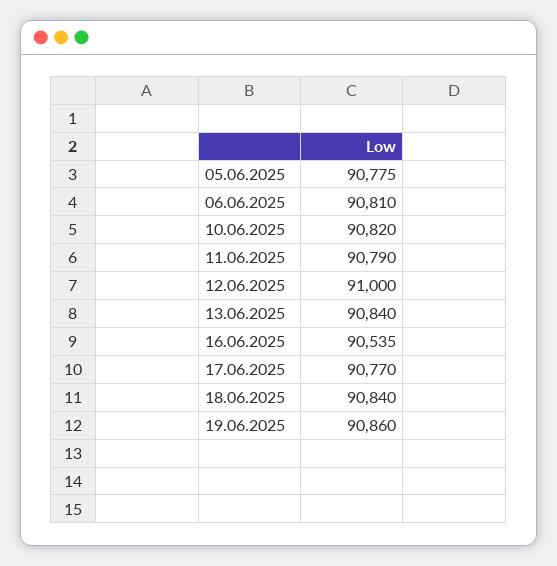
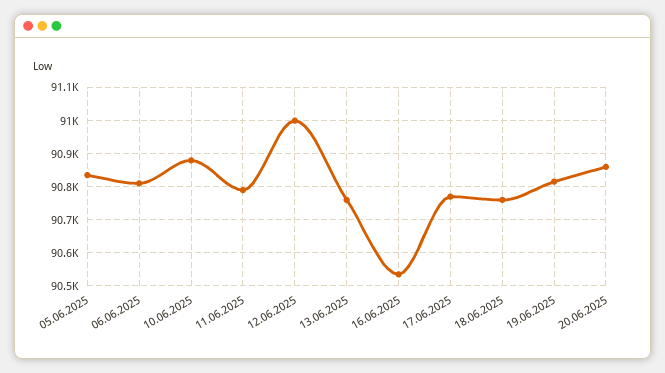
05.06.2025: 90775 -> 90840
10.06.2025: 90820 -> 90880
13.06.2025: 90840 -> 90760
18.06.2025: 90840 -> 90760
19.06.2025: 90860 -> 90820
20.06.2025: none -> 90860

